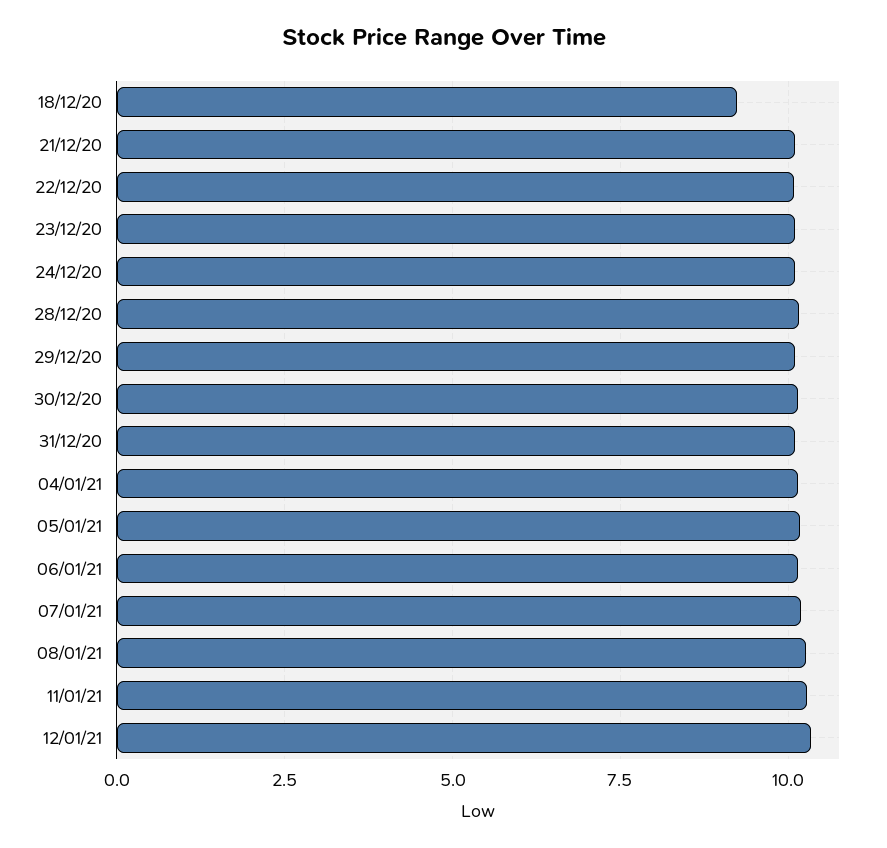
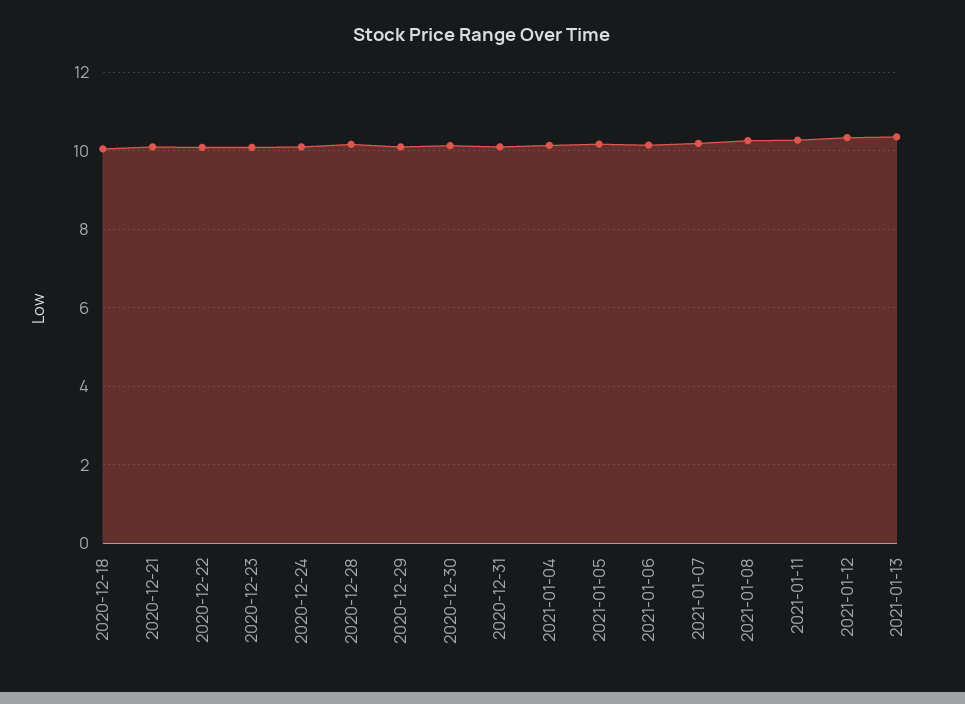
18/12/20: 9.25 -> 10
2021-01-13: none -> 10.4

